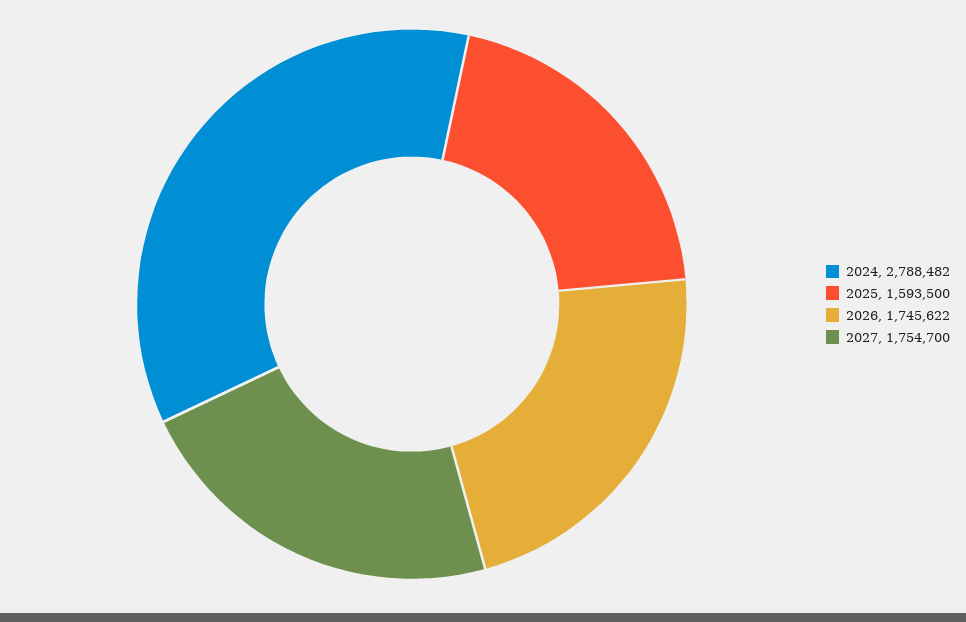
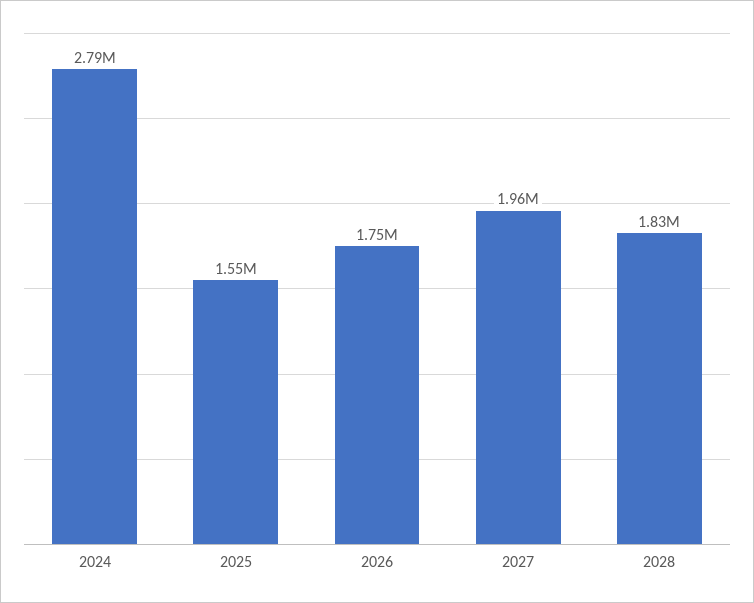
2025: 1593500 -> 1550000
2027: 1754700 -> 1960000
2028: none -> 1830000

